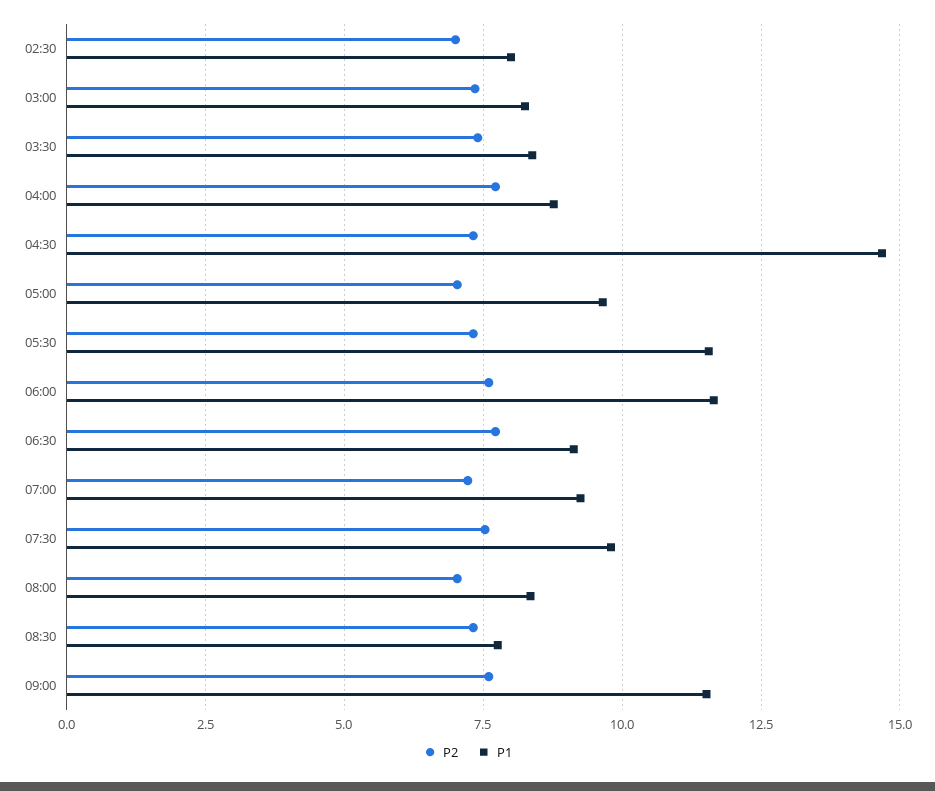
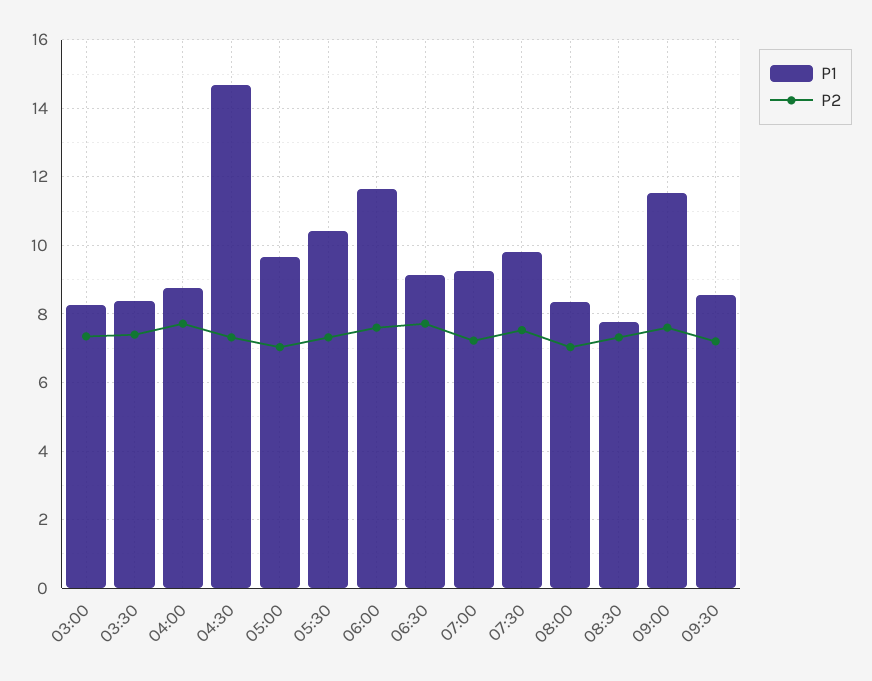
P2, 02:30: 7 -> none
P1, 02:30: 8 -> none
P1, 05:30: 11.5 -> 10.4
P1, 09:30: none -> 8.6
P2, 09:30: none -> 7.2

